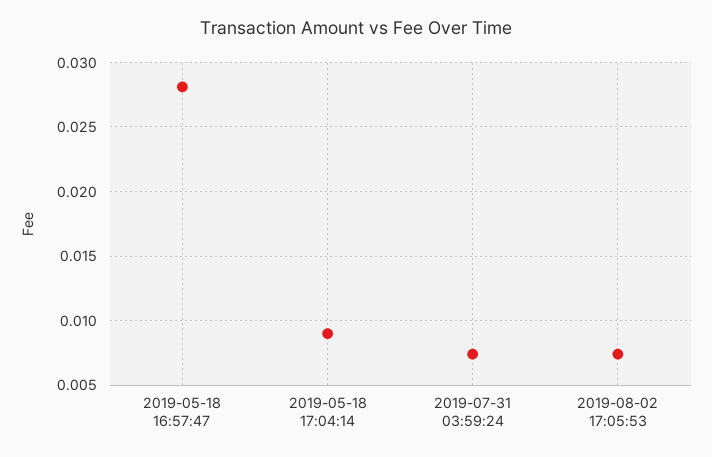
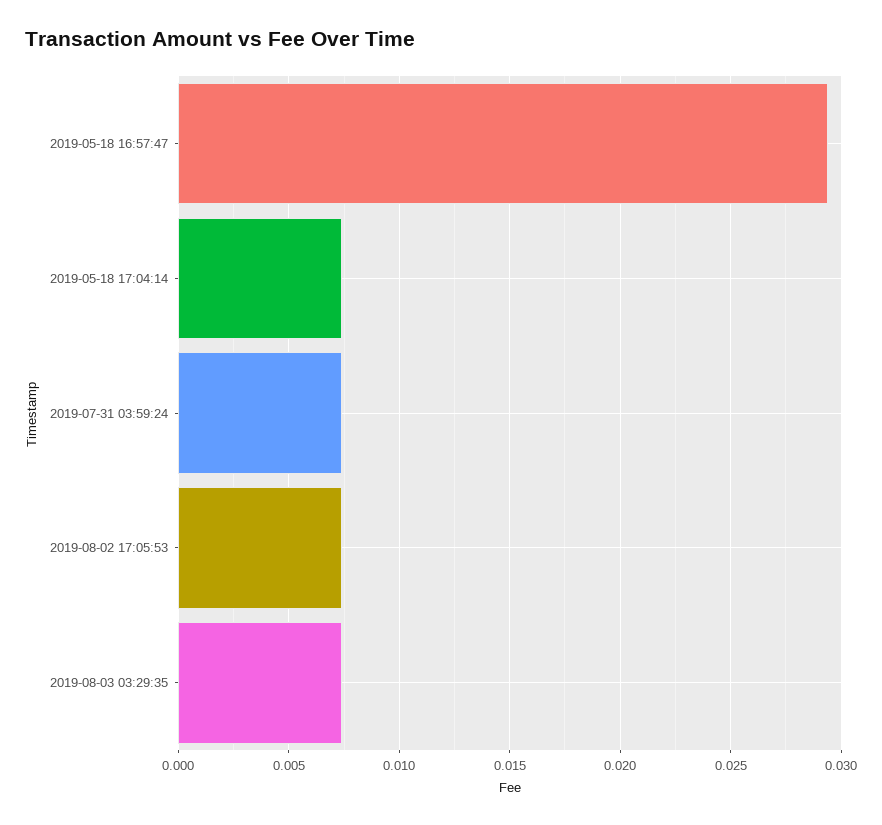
2019-05-18 16:57:47: 0.028 -> 0.0295
2019-05-18 17:04:14: 0.009 -> 0.0075
2019-08-03 03:29:35: none -> 0.0075

